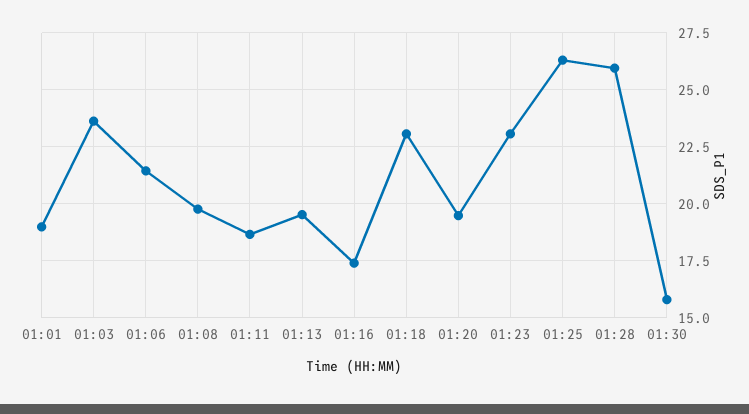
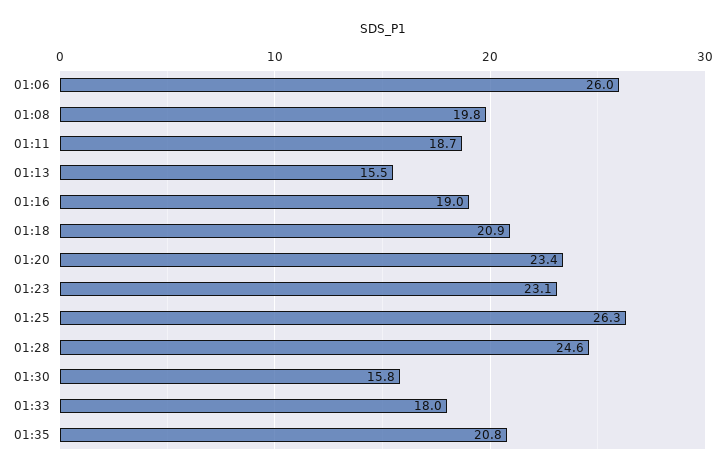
01:01: 19 -> none
01:03: 23.5 -> none
01:06: 21.5 -> 26
01:13: 19.5 -> 15.5
01:16: 17.5 -> 19
01:18: 23 -> 20.9
01:20: 19.5 -> 23.4
01:28: 26 -> 24.6
01:33: none -> 18
01:35: none -> 20.8

